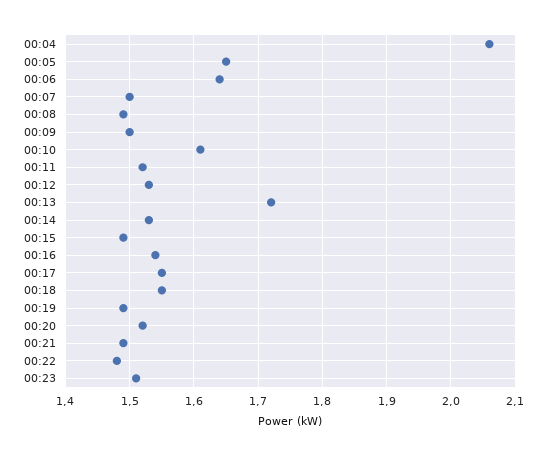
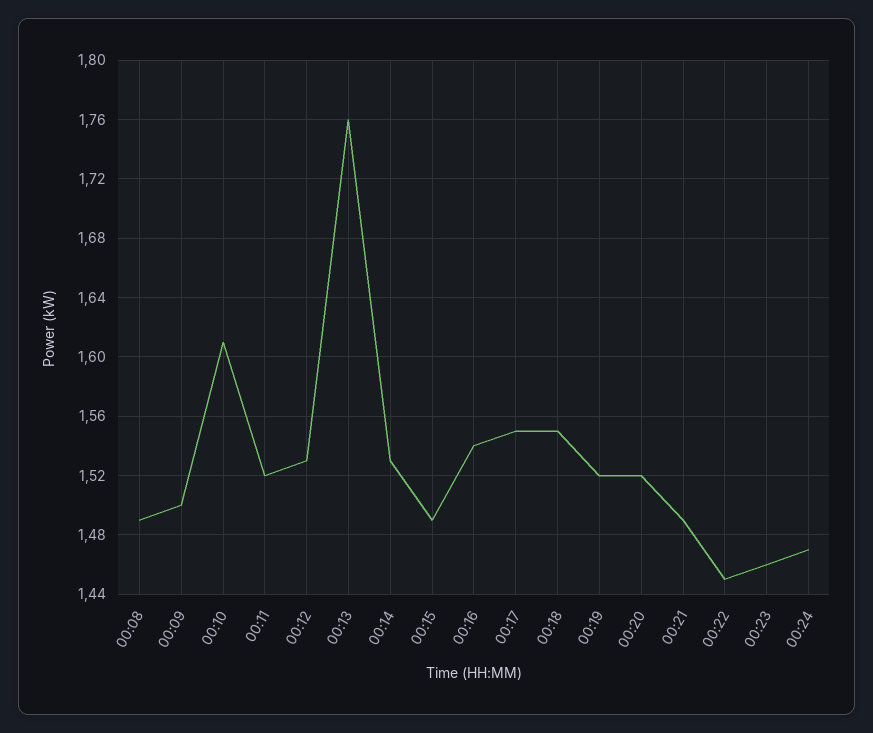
00:04: 2.06 -> none
00:05: 1.65 -> none
00:06: 1.64 -> none
00:07: 1.5 -> none
00:13: 1.72 -> 1.76
00:19: 1.49 -> 1.52
00:22: 1.48 -> 1.45
00:23: 1.51 -> 1.46
00:24: none -> 1.47

